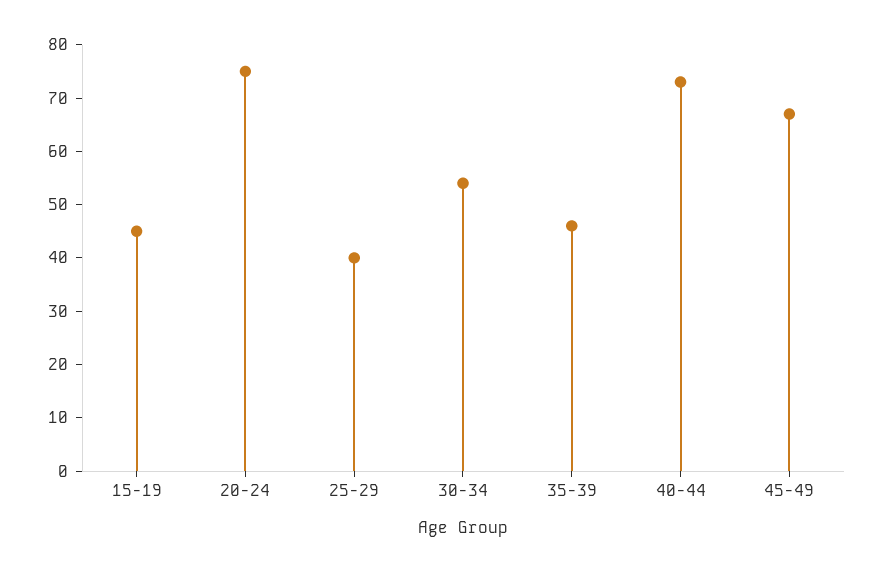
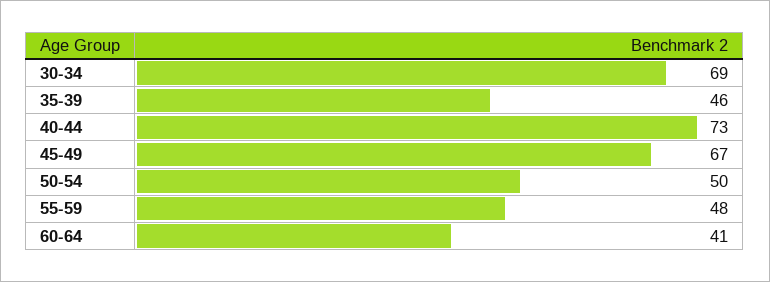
15-19: 45 -> none
20-24: 75 -> none
25-29: 40 -> none
30-34: 55 -> 69
50-54: none -> 50
55-59: none -> 48
60-64: none -> 41

